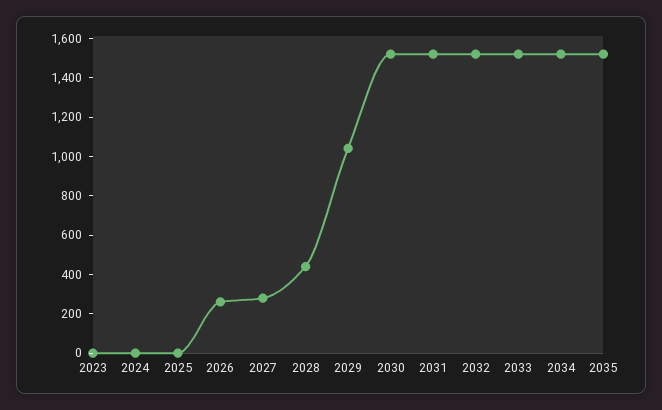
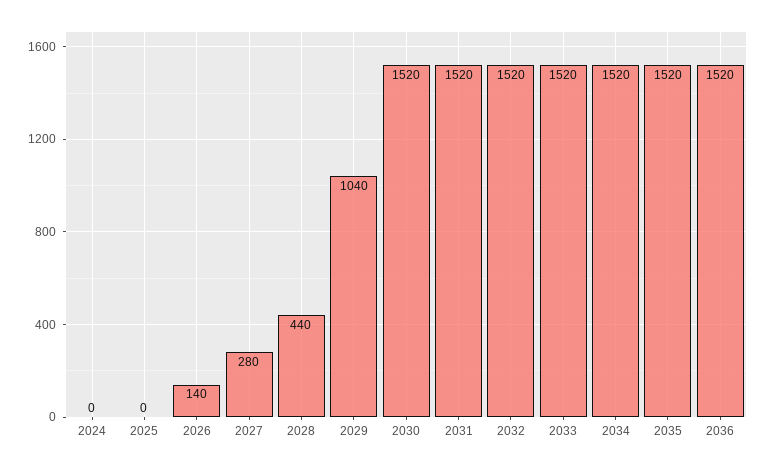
2023: 0 -> none
2026: 250 -> 140
2036: none -> 1520

